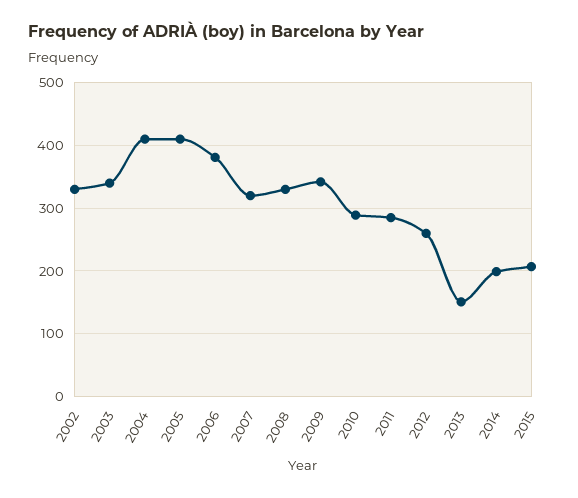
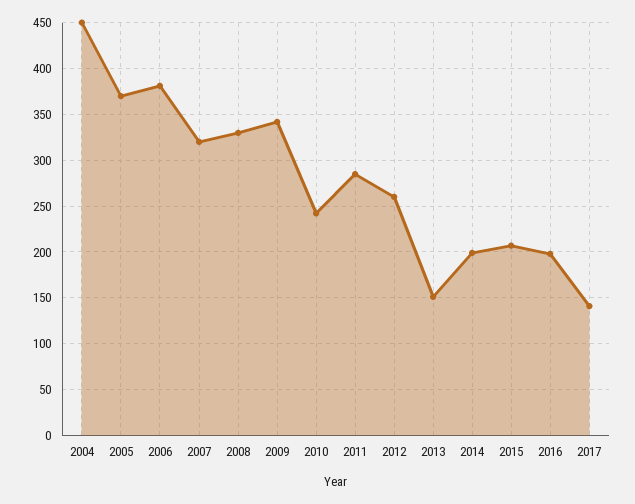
2002: 330 -> none
2003: 340 -> none
2004: 410 -> 450
2005: 410 -> 370
2010: 290 -> 240
2016: none -> 200
2017: none -> 140

